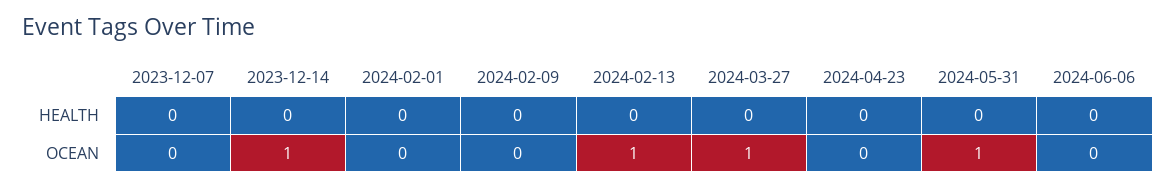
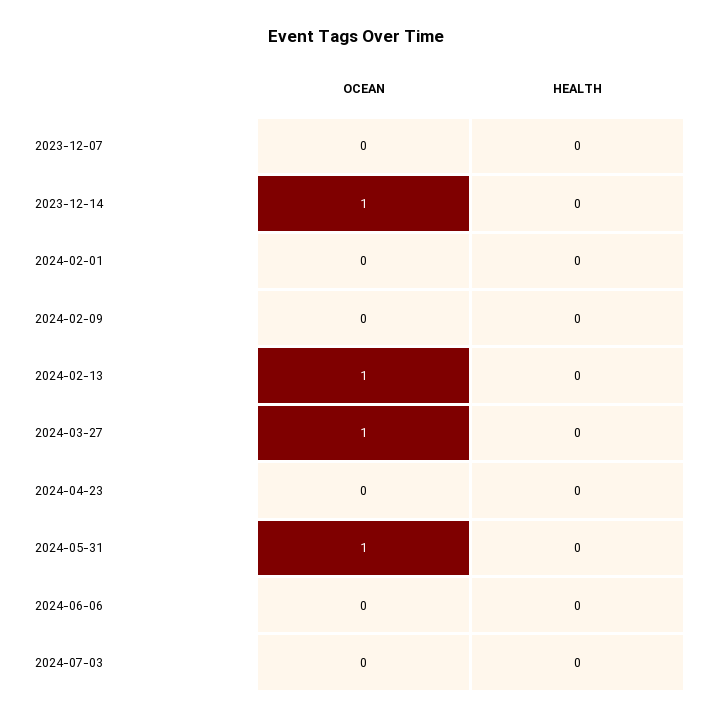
2024-07-03, OCEAN: none -> 0
2024-07-03, HEALTH: none -> 0

